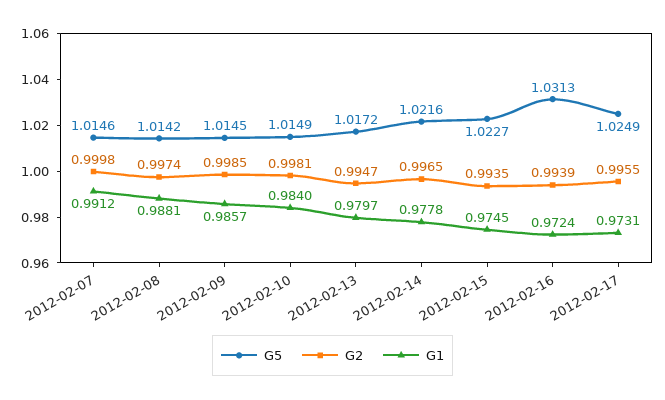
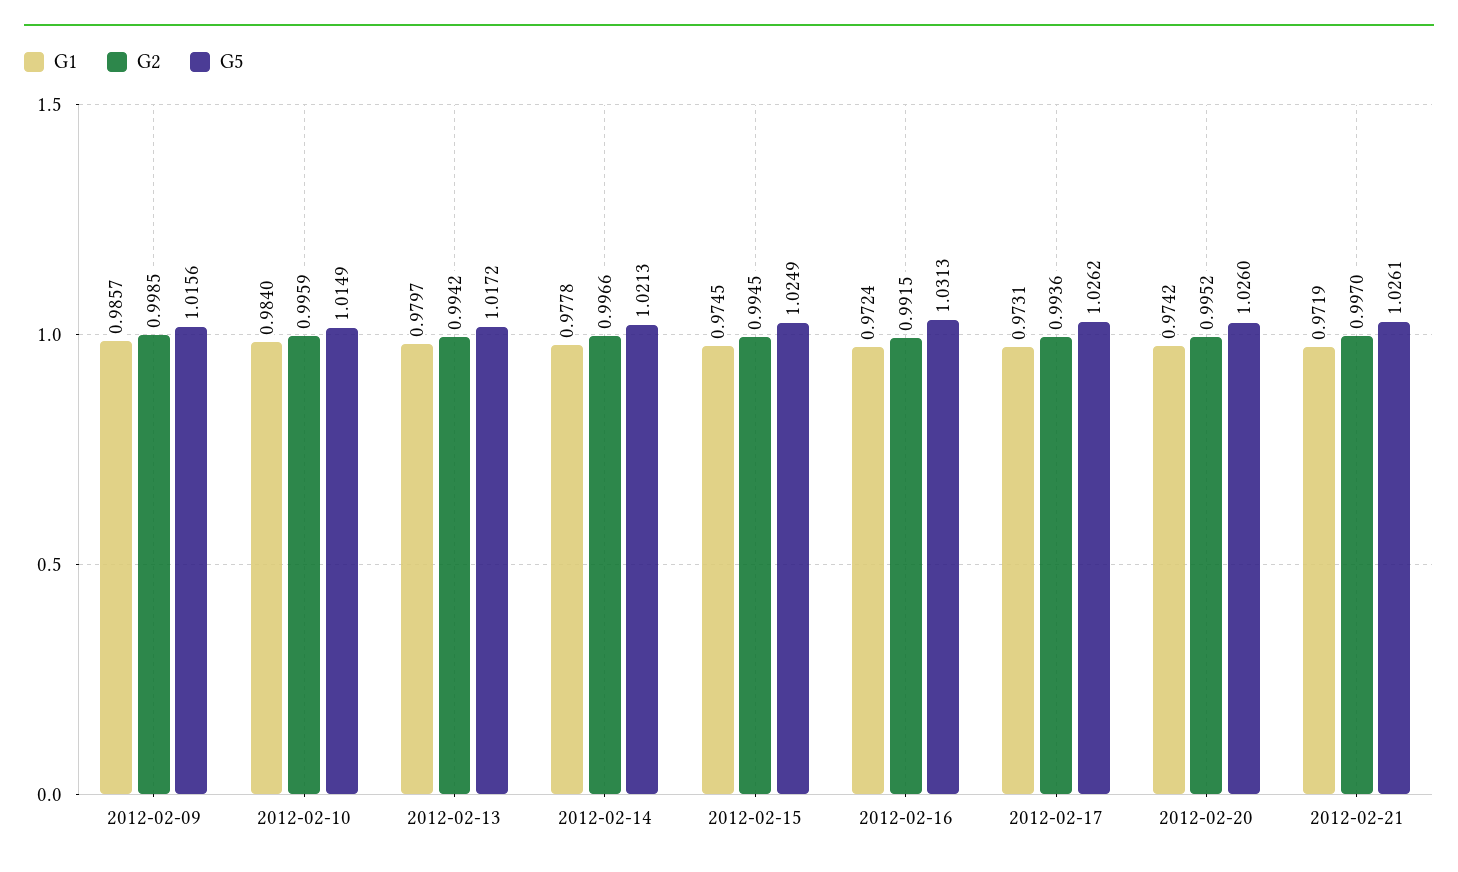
G5, 2012-02-07: 1.0146 -> none
G2, 2012-02-07: 0.9998 -> none
G1, 2012-02-07: 0.9912 -> none
G5, 2012-02-08: 1.0142 -> none
G2, 2012-02-08: 0.9974 -> none
G1, 2012-02-08: 0.9881 -> none
G5, 2012-02-09: 1.0145 -> 1.0156
G2, 2012-02-10: 0.9981 -> 0.9959
G2, 2012-02-13: 0.9947 -> 0.9942
G5, 2012-02-14: 1.0216 -> 1.0213
G2, 2012-02-14: 0.9965 -> 0.9966
G5, 2012-02-15: 1.0227 -> 1.0249
G2, 2012-02-15: 0.9935 -> 0.9945
G2, 2012-02-16: 0.9939 -> 0.9915
G5, 2012-02-17: 1.0249 -> 1.0262
G2, 2012-02-17: 0.9955 -> 0.9936
G1, 2012-02-20: none -> 0.9742
G2, 2012-02-20: none -> 0.9952
G5, 2012-02-20: none -> 1.026
G1, 2012-02-21: none -> 0.9719
G2, 2012-02-21: none -> 0.997
G5, 2012-02-21: none -> 1.0261

